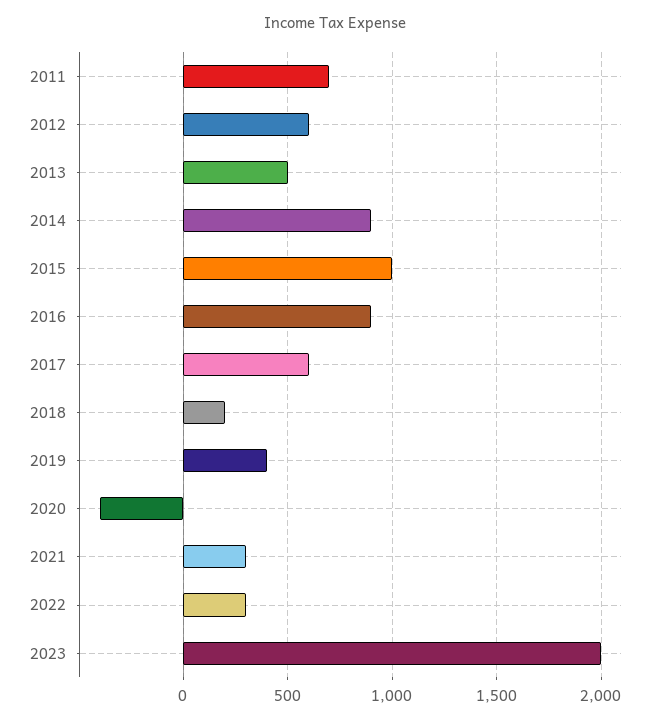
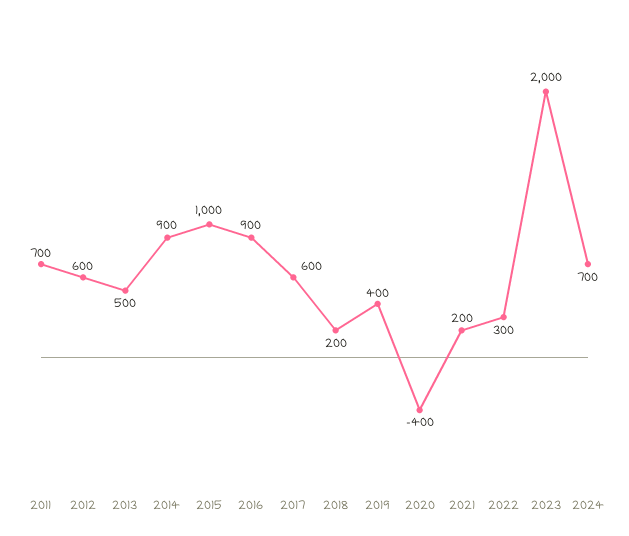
2021: 300 -> 200
2024: none -> 700

